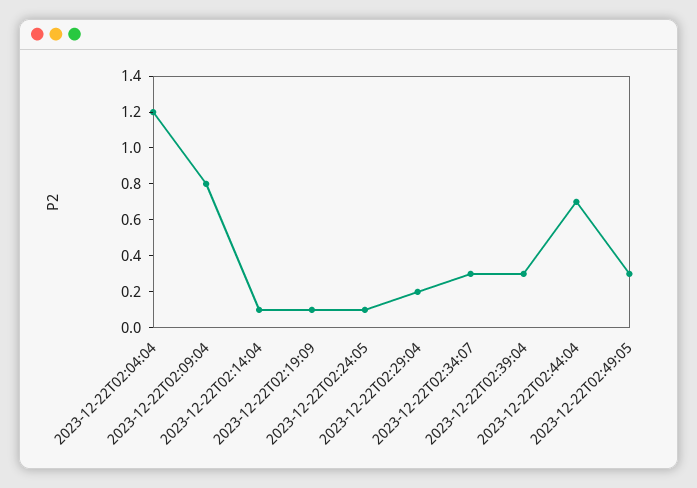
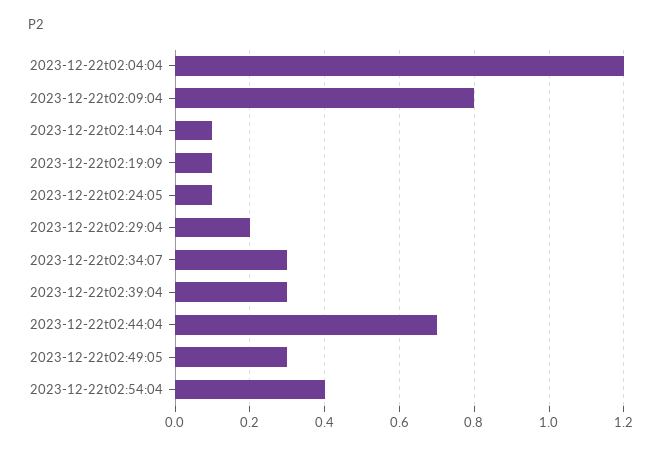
2023-12-22t02:54:04: none -> 0.4

